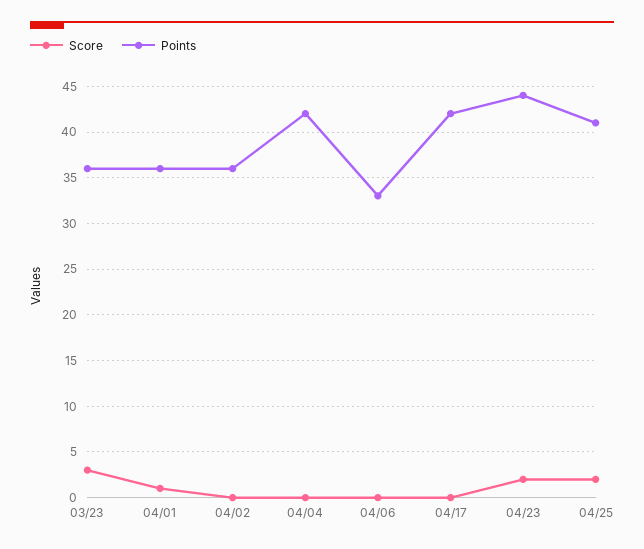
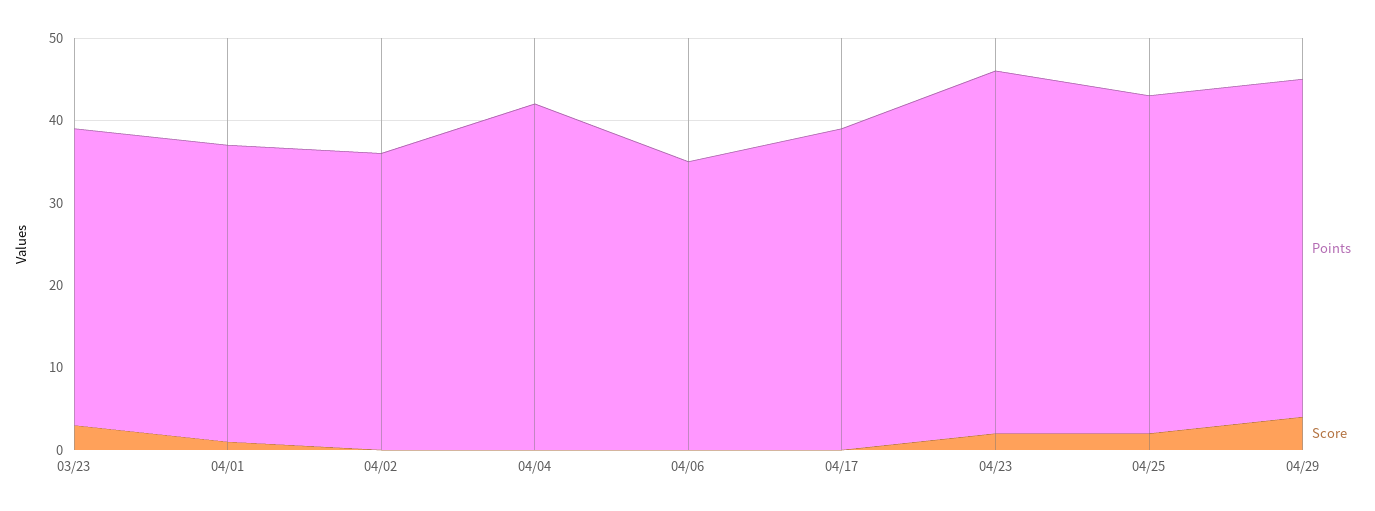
Points, 04/06: 33 -> 35
Points, 04/17: 42 -> 39
Points, 04/29: none -> 41
Score, 04/29: none -> 4

